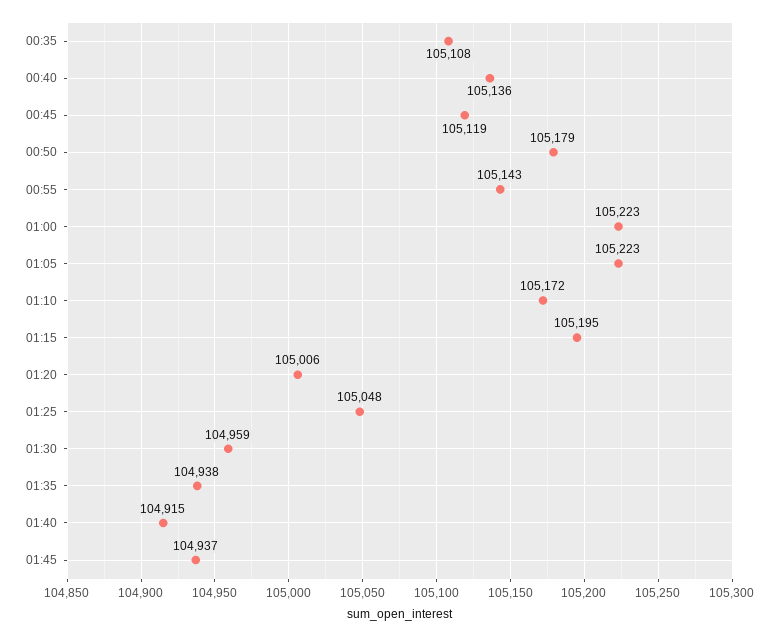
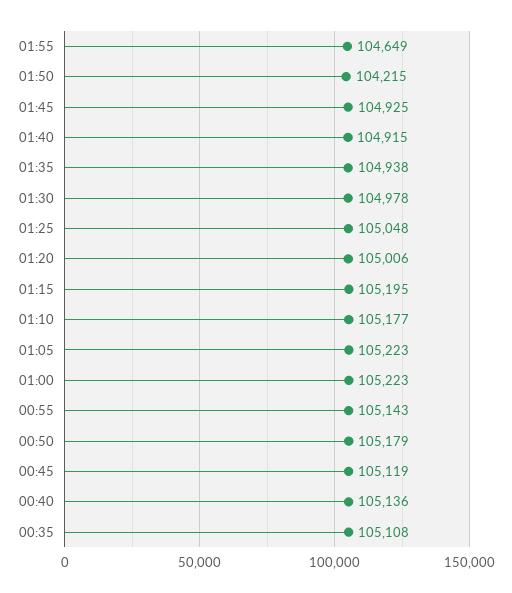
01:10: 105172 -> 105177
01:30: 104959 -> 104978
01:45: 104937 -> 104925
01:55: none -> 104649
01:50: none -> 104215

